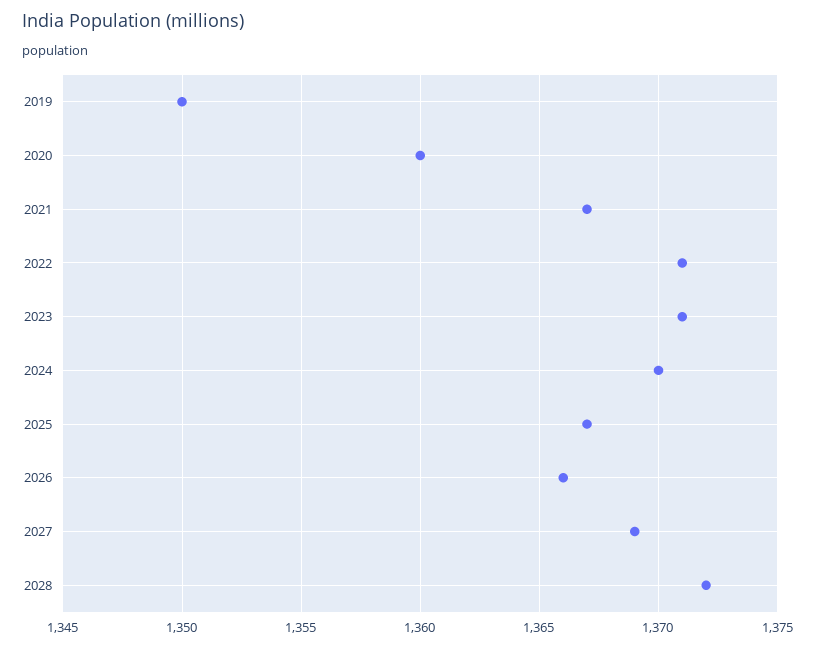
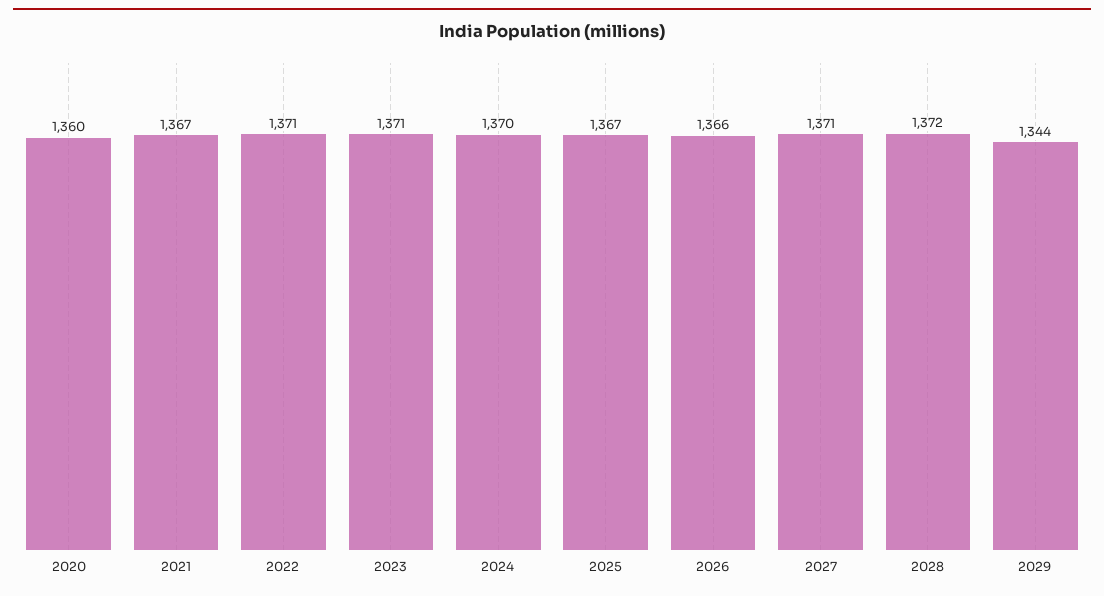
2019: 1350 -> none
2027: 1369 -> 1371
2029: none -> 1344

